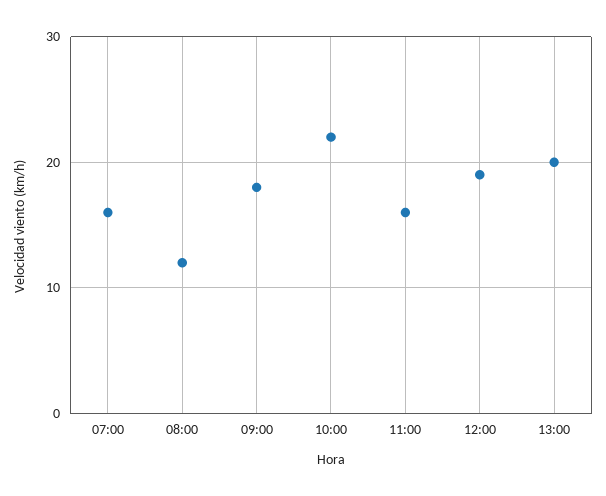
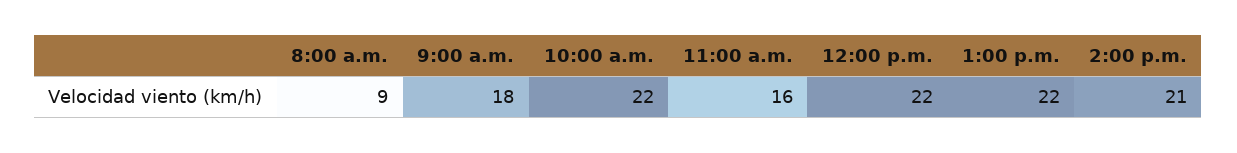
07:00: 16 -> none
08:00: 12 -> 9
12:00: 19 -> 22
13:00: 20 -> 22
2:00 p.m.: none -> 21

